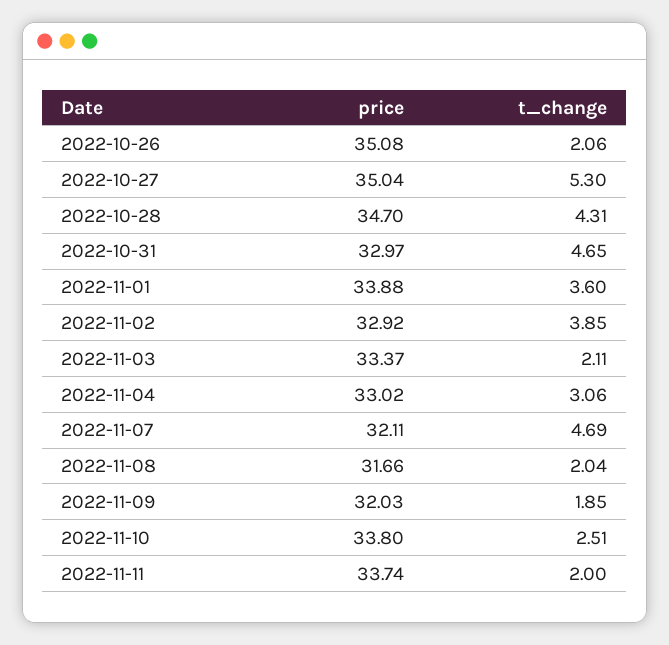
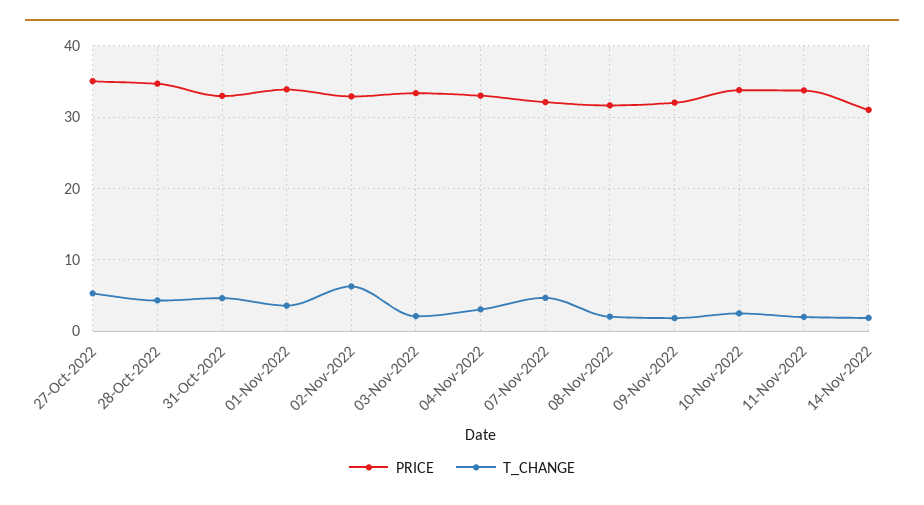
price, 2022-10-26: 35.08 -> none
t_change, 2022-10-26: 2.06 -> none
t_change, 2022-11-02: 3.85 -> 6
price, 14-Nov-2022: none -> 31
t_change, 14-Nov-2022: none -> 2

